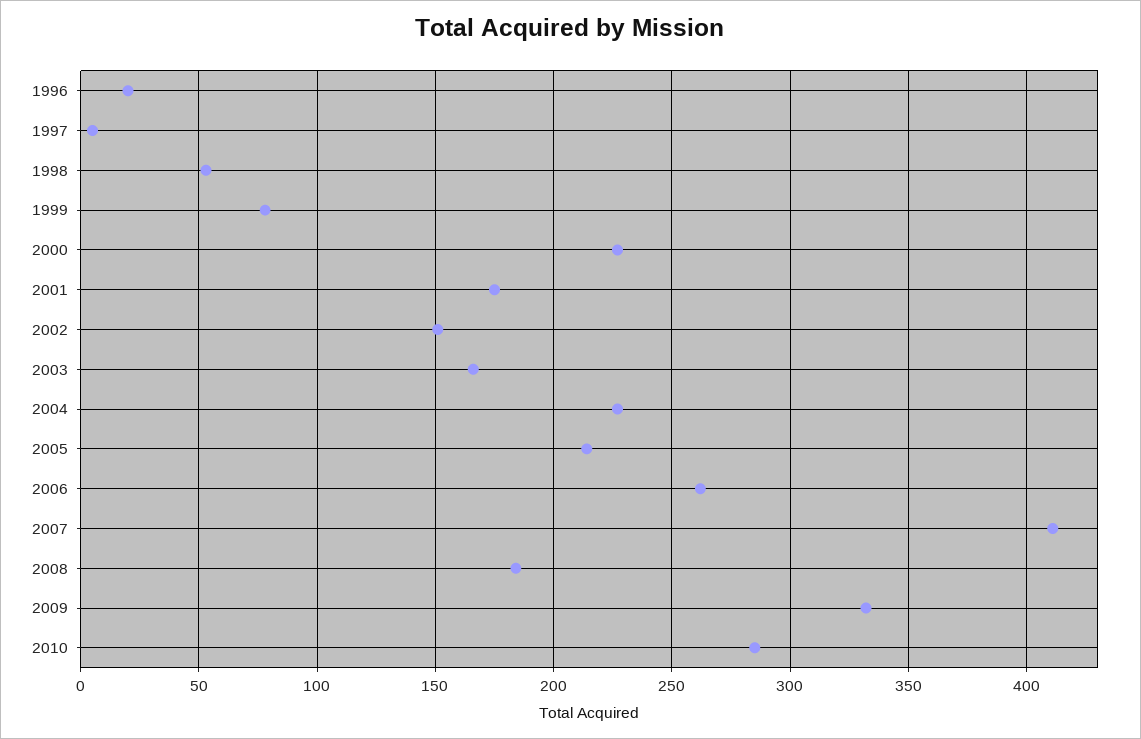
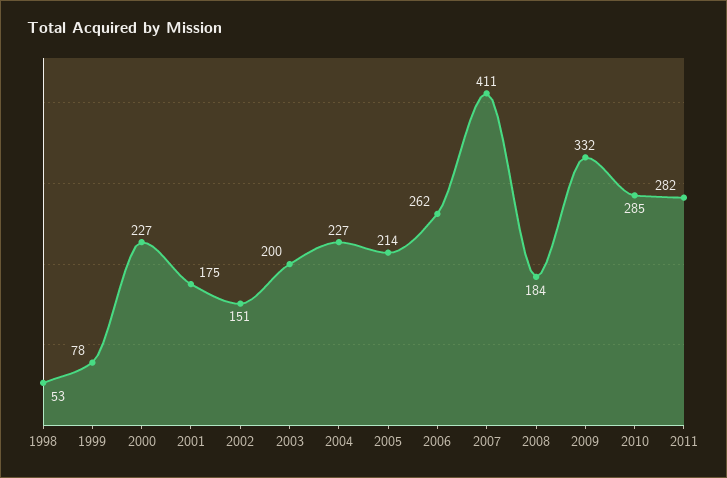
1996: 20 -> none
1997: 5 -> none
2003: 165 -> 200
2011: none -> 282

